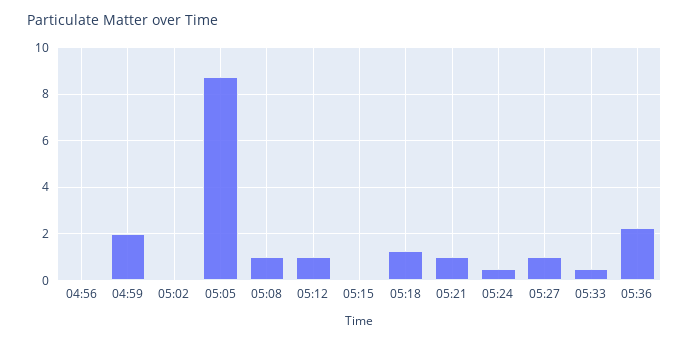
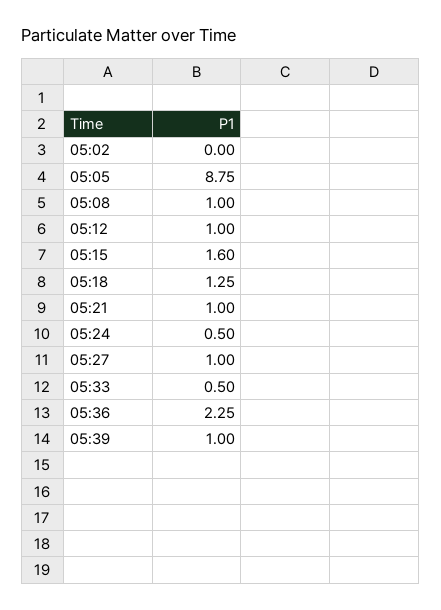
04:56: 0 -> none
04:59: 2 -> none
05:15: 0 -> 1.6
05:39: none -> 1

